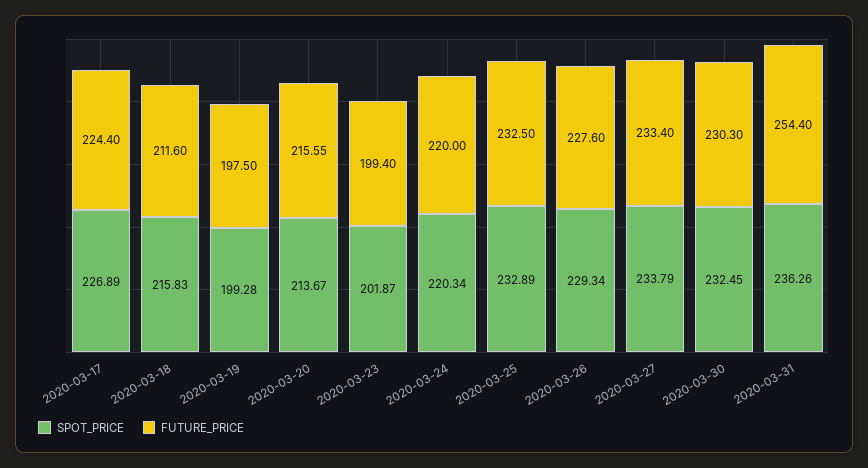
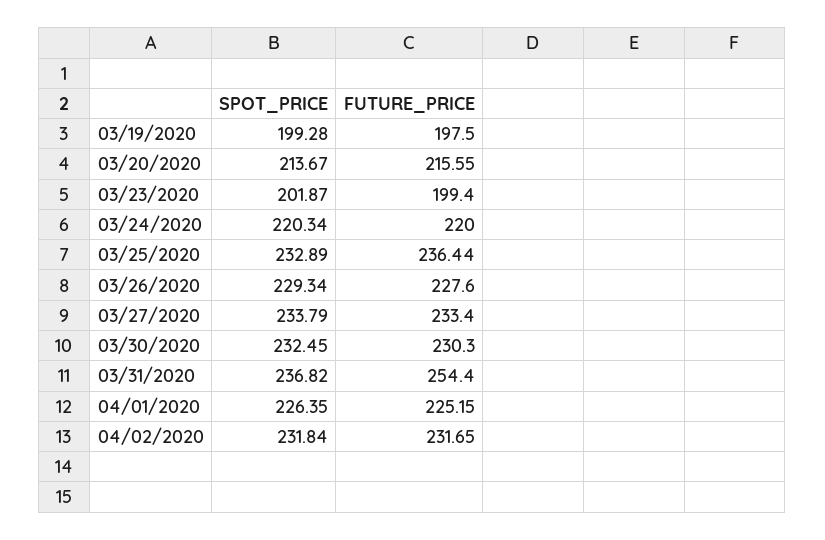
SPOT_PRICE, 2020-03-17: 226.89 -> none
FUTURE_PRICE, 2020-03-17: 224.4 -> none
SPOT_PRICE, 2020-03-18: 215.83 -> none
FUTURE_PRICE, 2020-03-18: 211.6 -> none
FUTURE_PRICE, 2020-03-25: 232.5 -> 236.44
SPOT_PRICE, 2020-03-31: 236.26 -> 236.82
SPOT_PRICE, 04/01/2020: none -> 226.35
FUTURE_PRICE, 04/01/2020: none -> 225.15
SPOT_PRICE, 04/02/2020: none -> 231.84
FUTURE_PRICE, 04/02/2020: none -> 231.65

